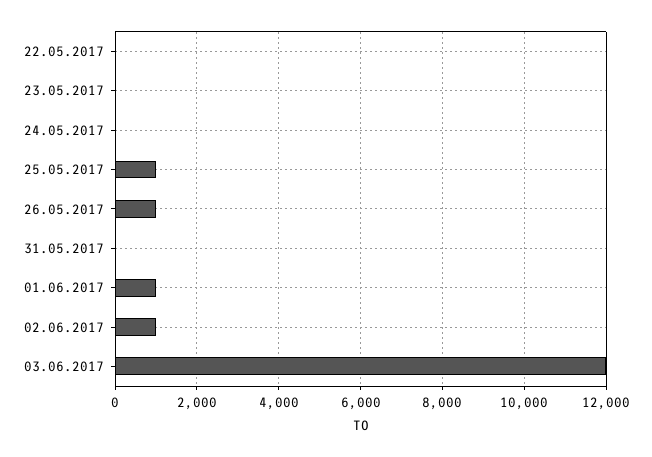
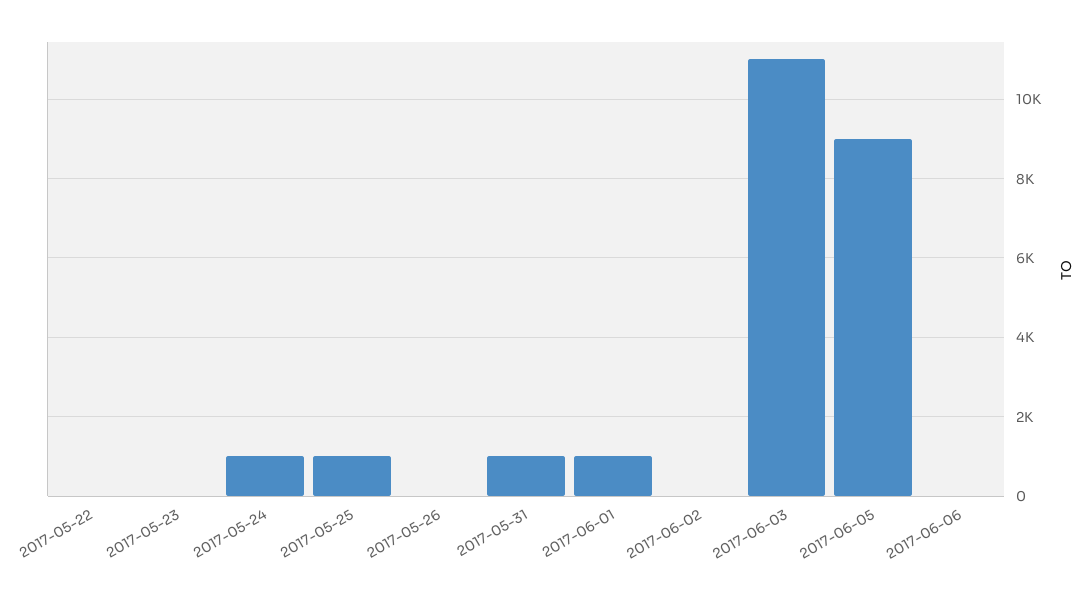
24.05.2017: 0 -> 1000
26.05.2017: 1000 -> 0
31.05.2017: 0 -> 1000
02.06.2017: 1000 -> 0
03.06.2017: 12000 -> 11000
2017-06-05: none -> 9000
2017-06-06: none -> 0

